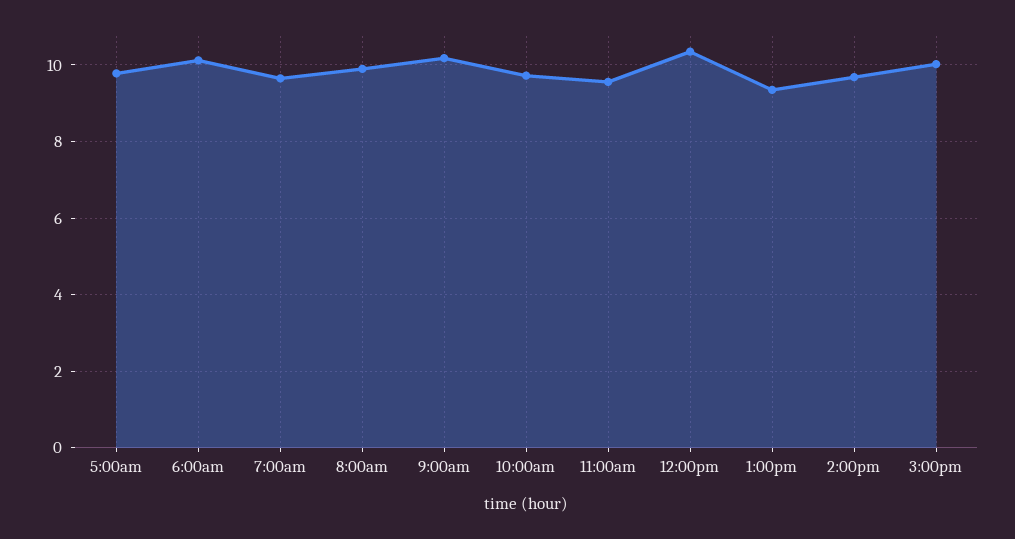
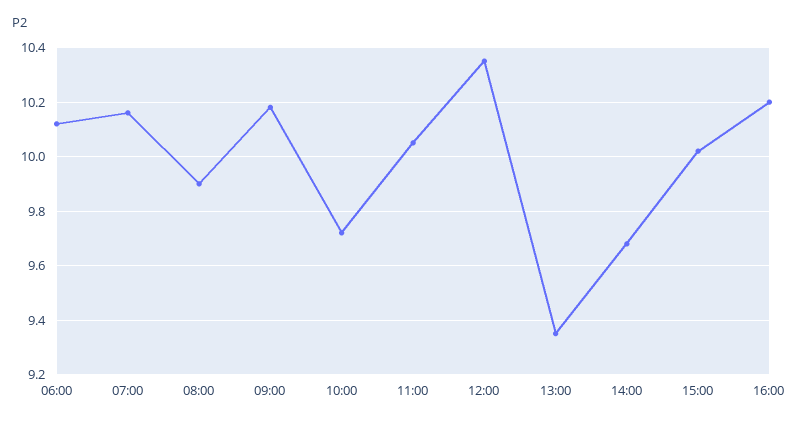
5:00am: 9.8 -> none
7:00am: 9.6 -> 10.15
11:00am: 9.6 -> 10.05
16:00: none -> 10.2

